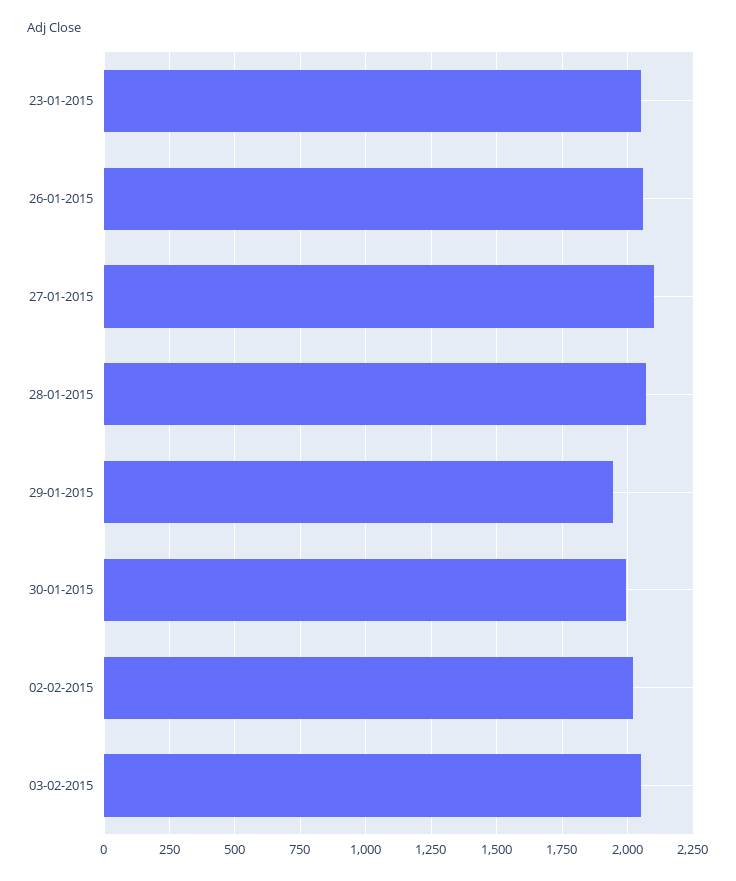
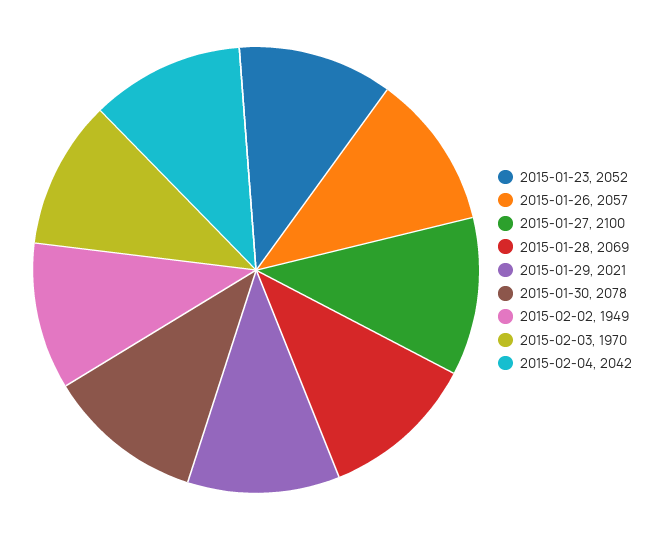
29-01-2015: 1950 -> 2021
30-01-2015: 2000 -> 2078
02-02-2015: 2025 -> 1949
03-02-2015: 2050 -> 1970
2015-02-04: none -> 2042

